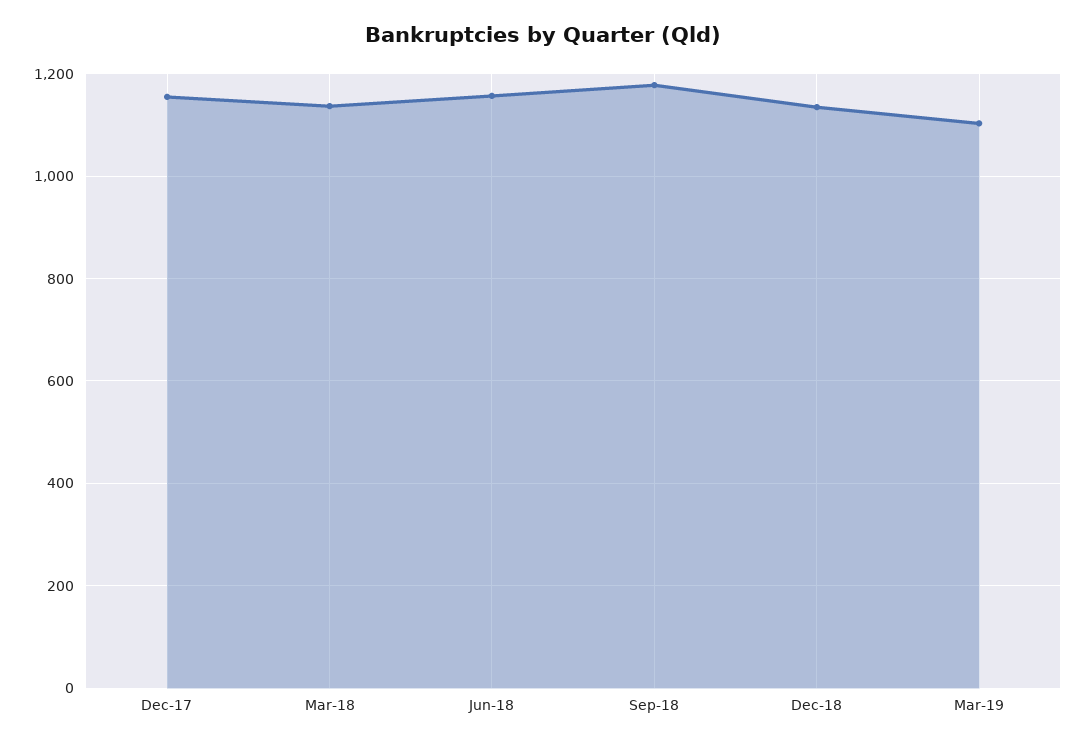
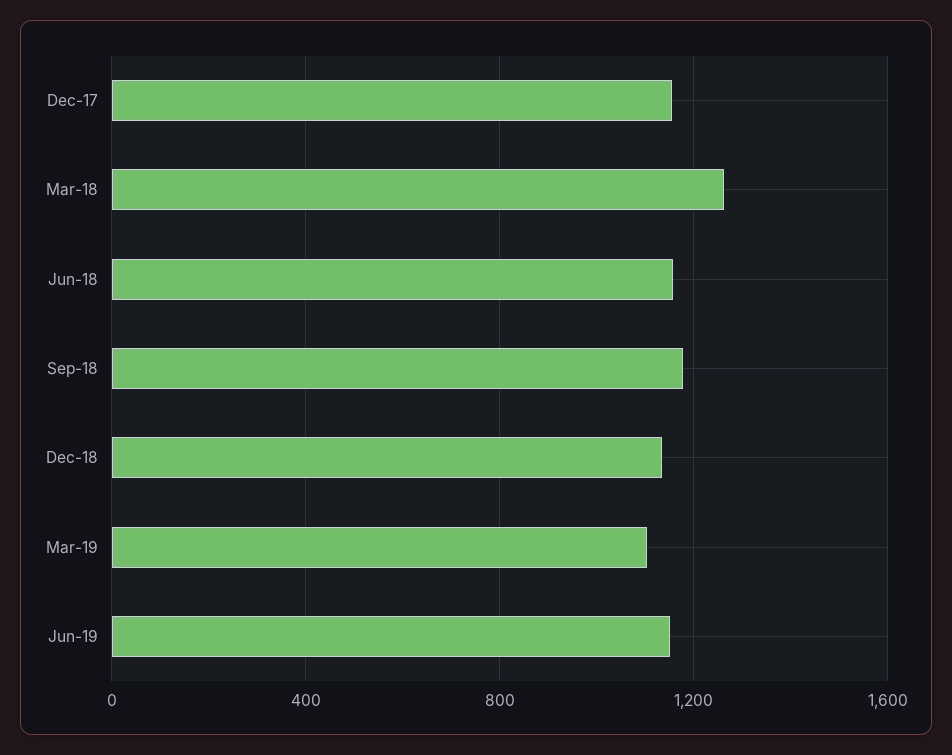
Mar-18: 1140 -> 1250
Jun-19: none -> 1150

